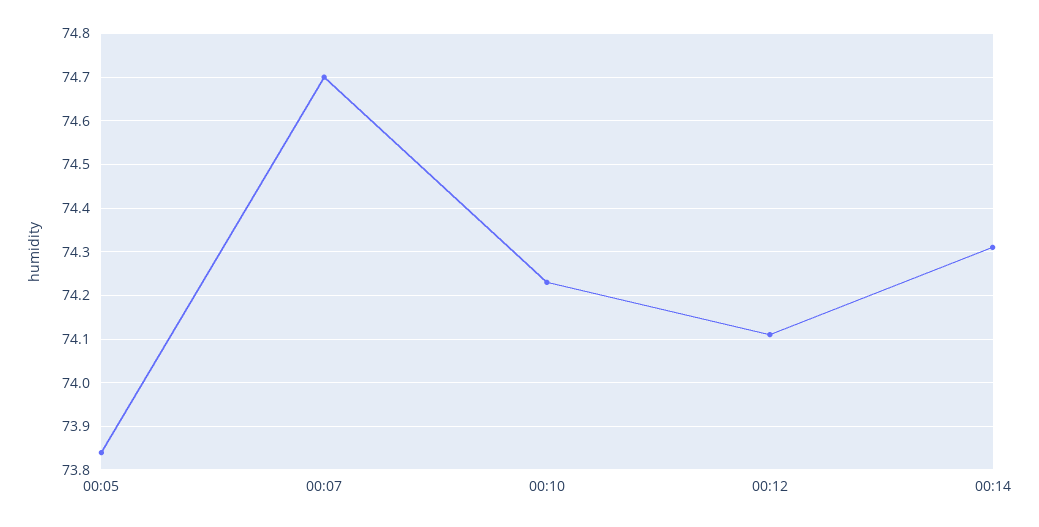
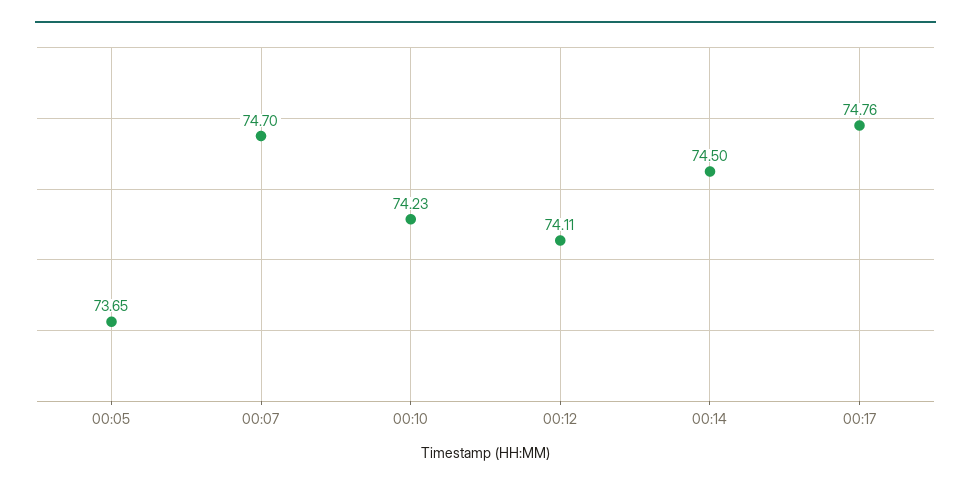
00:05: 73.85 -> 73.65
00:14: 74.3 -> 74.5
00:17: none -> 74.76

